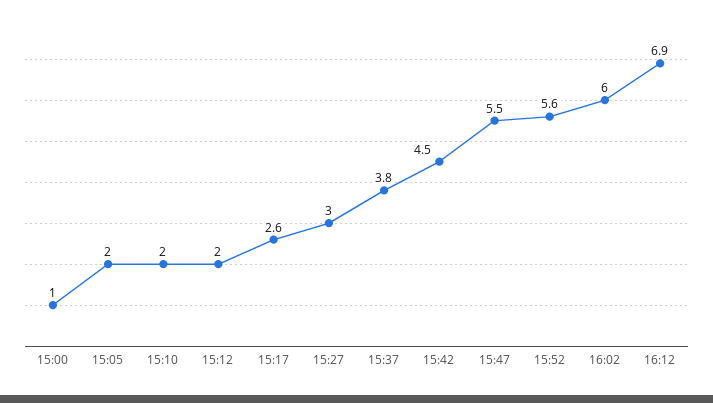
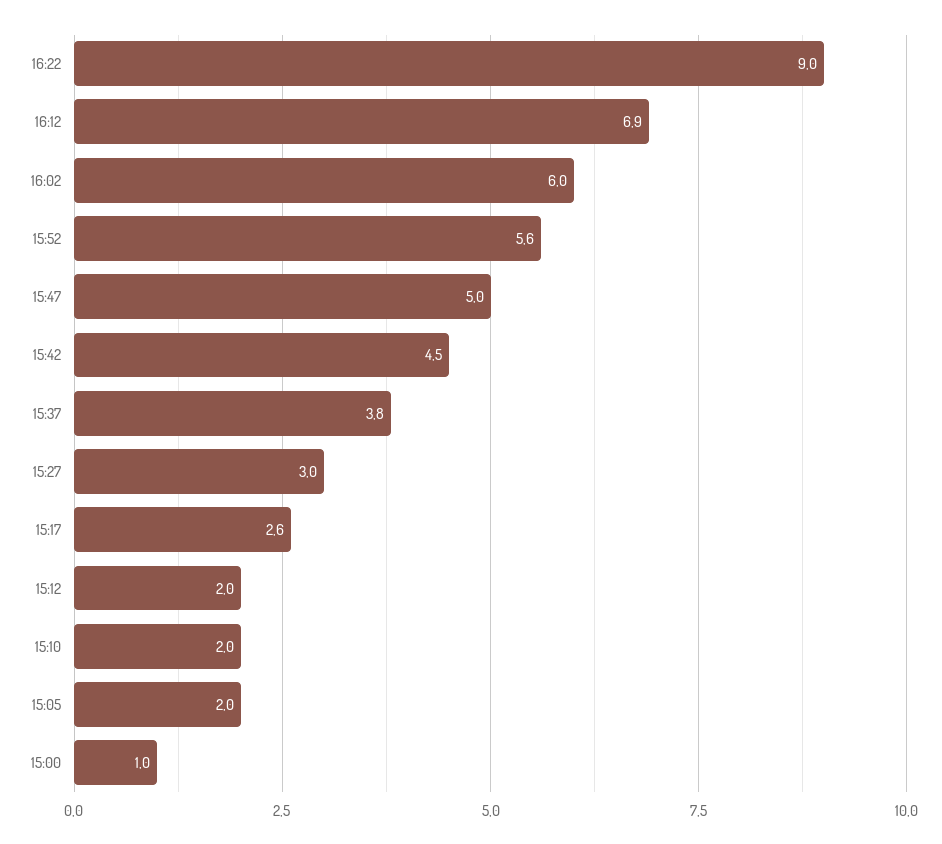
15:47: 5.5 -> 5
16:22: none -> 9

